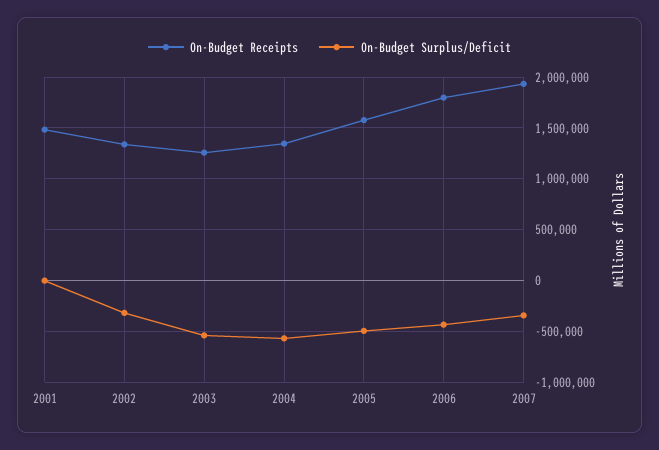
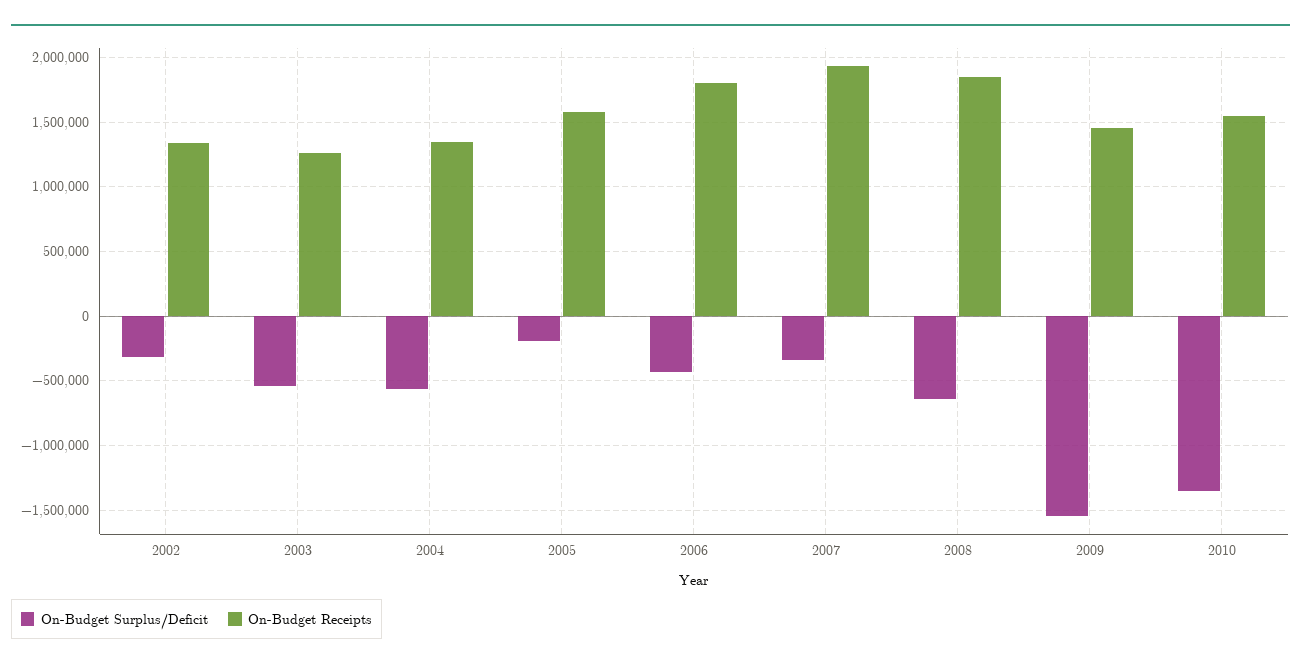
On-Budget Receipts, 2001: 1500000 -> none
On-Budget Surplus/Deficit, 2001: 0 -> none
On-Budget Surplus/Deficit, 2005: -500000 -> -200000
On-Budget Surplus/Deficit, 2008: none -> -650000
On-Budget Receipts, 2008: none -> 1850000
On-Budget Surplus/Deficit, 2009: none -> -1550000
On-Budget Receipts, 2009: none -> 1450000
On-Budget Surplus/Deficit, 2010: none -> -1350000
On-Budget Receipts, 2010: none -> 1550000

